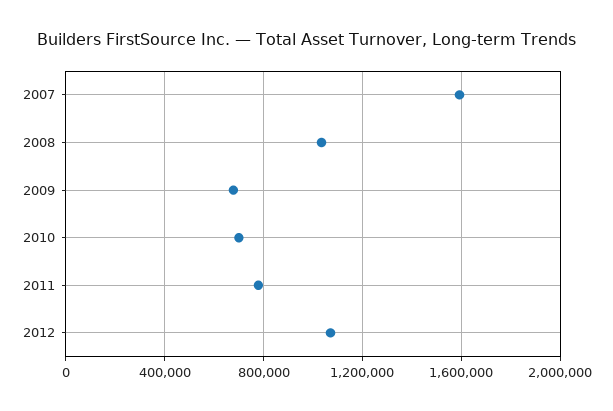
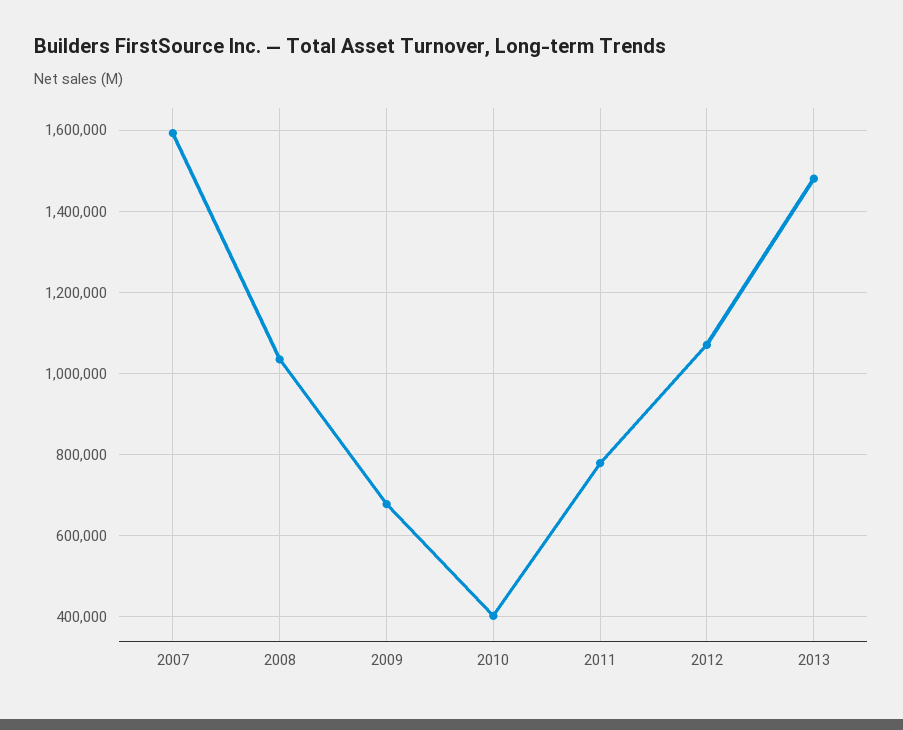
2010: 700000 -> 400000
2013: none -> 1480000

